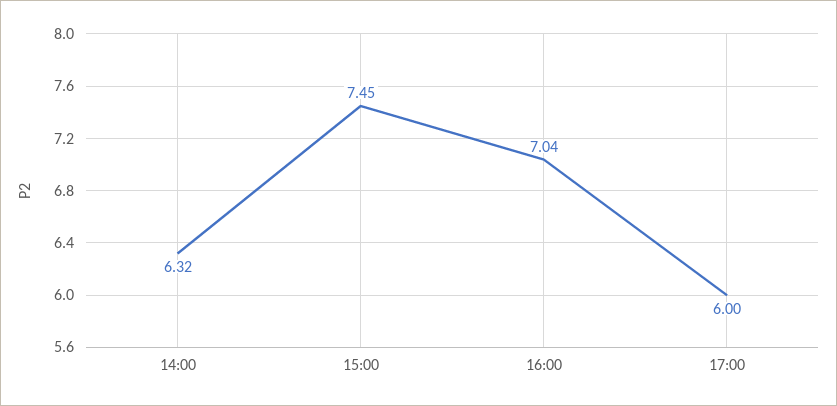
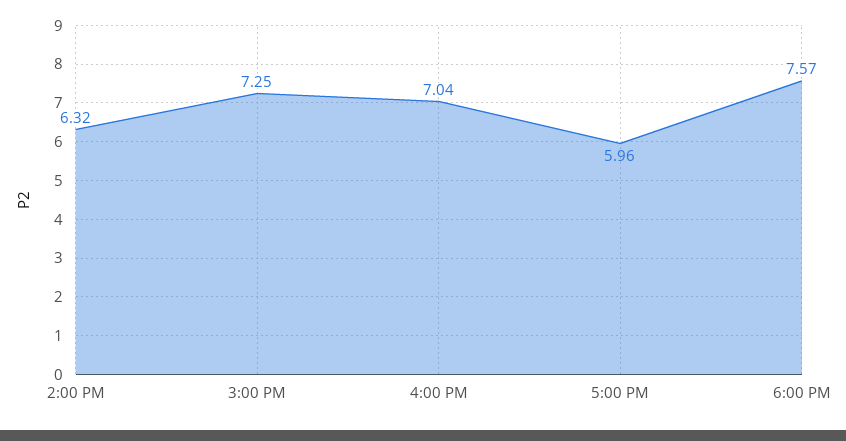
15:00: 7.45 -> 7.25
17:00: 6 -> 5.96
6:00 PM: none -> 7.57

